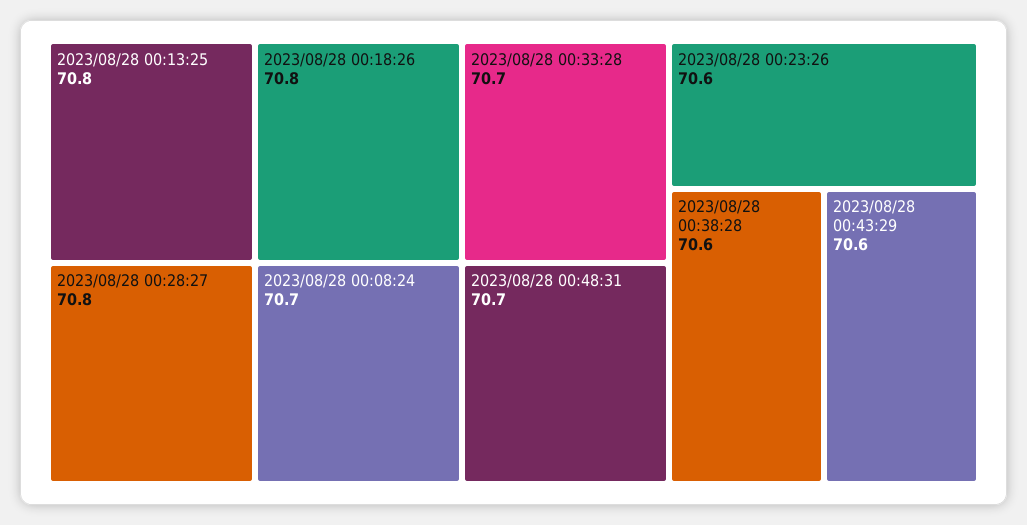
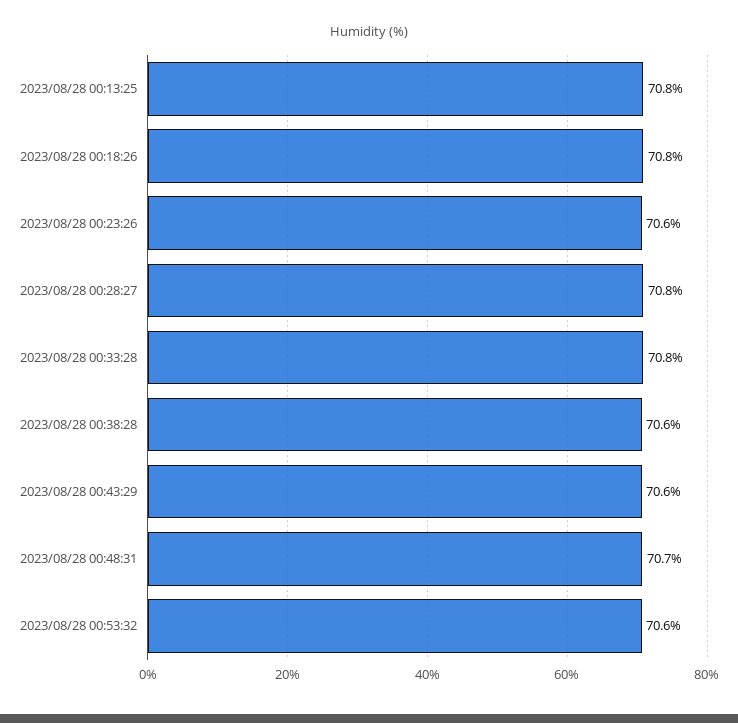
2023/08/28 00:08:24: 70.7 -> none
2023/08/28 00:33:28: 70.7 -> 70.8
2023/08/28 00:53:32: none -> 70.6

